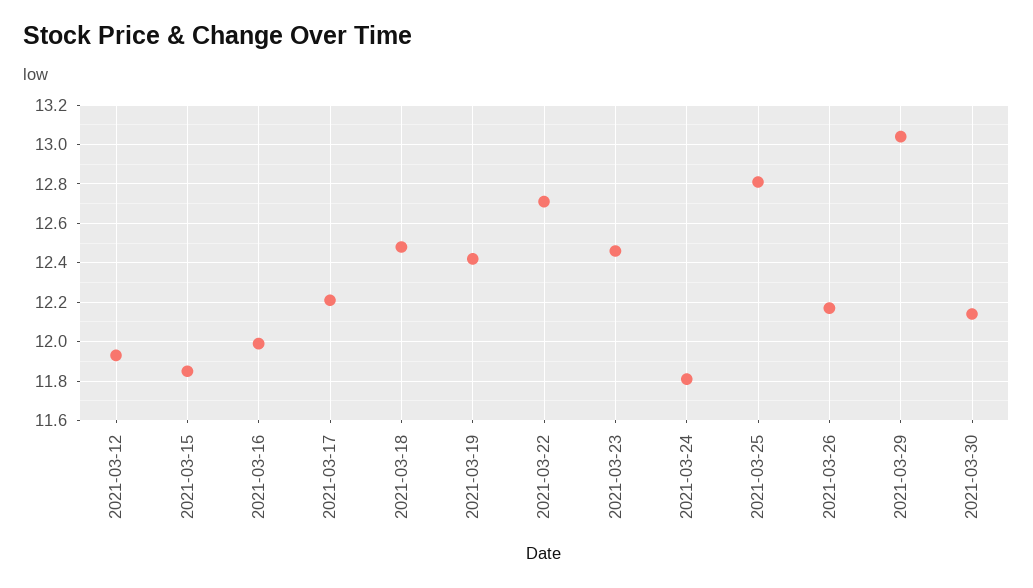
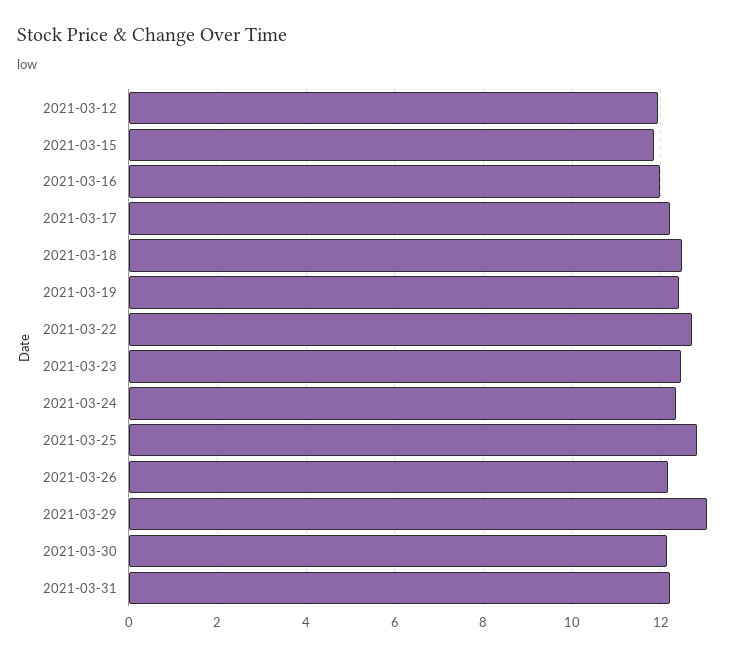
2021-03-24: 11.8 -> 12.4
2021-03-31: none -> 12.2

